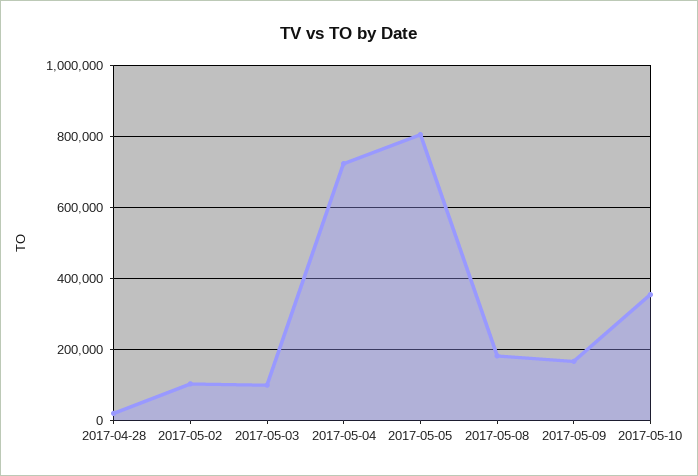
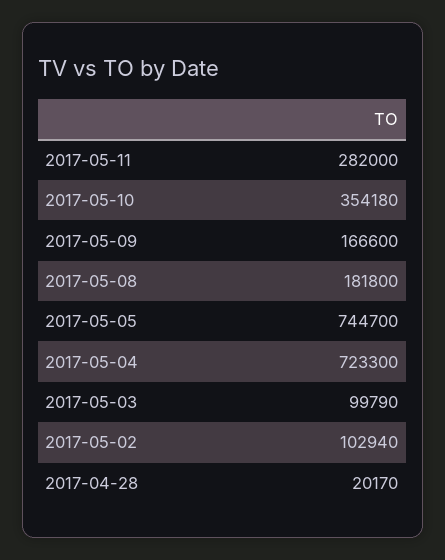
2017-05-05: 800000 -> 744700
2017-05-11: none -> 282000

